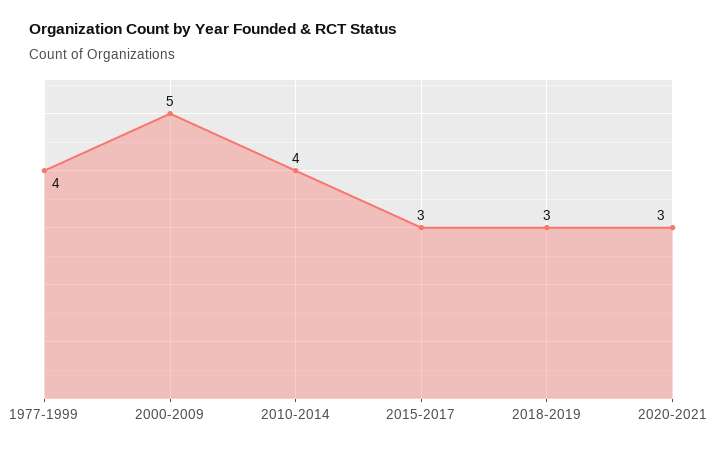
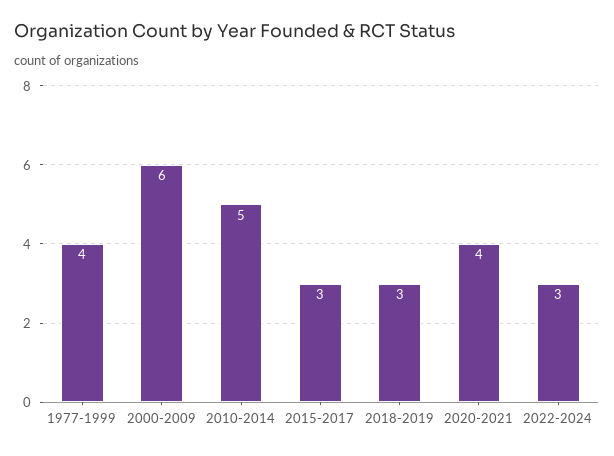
2000-2009: 5 -> 6
2010-2014: 4 -> 5
2020-2021: 3 -> 4
2022-2024: none -> 3

